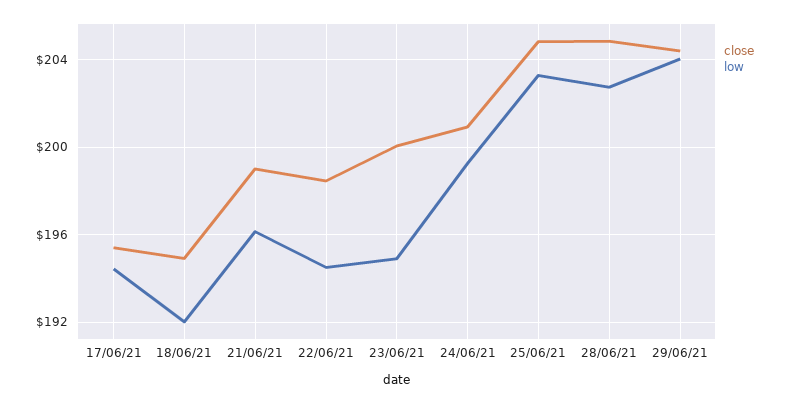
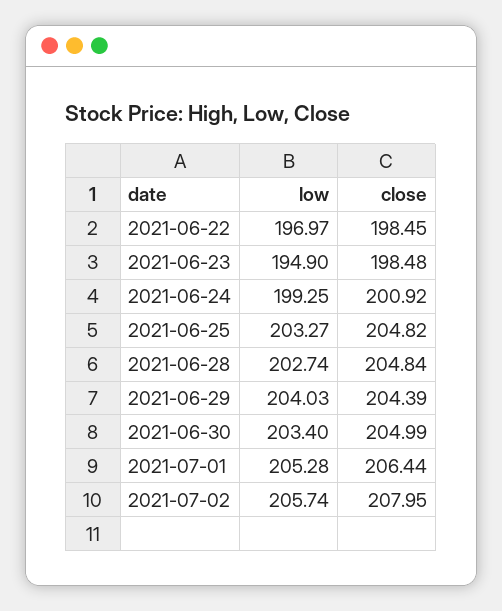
close, 17/06/21: 195.5 -> none
low, 17/06/21: 194.5 -> none
close, 18/06/21: 195 -> none
low, 18/06/21: 192 -> none
close, 21/06/21: 199 -> none
low, 21/06/21: 196 -> none
low, 22/06/21: 194.5 -> 196.97
close, 23/06/21: 200 -> 198.48
low, 2021-06-30: none -> 203.4
close, 2021-06-30: none -> 204.99
low, 2021-07-01: none -> 205.28
close, 2021-07-01: none -> 206.44
low, 2021-07-02: none -> 205.74
close, 2021-07-02: none -> 207.95

